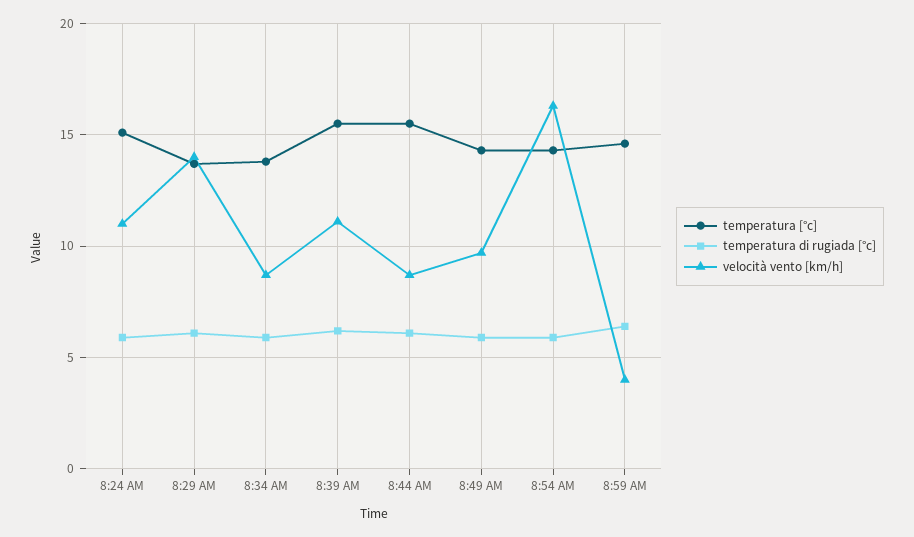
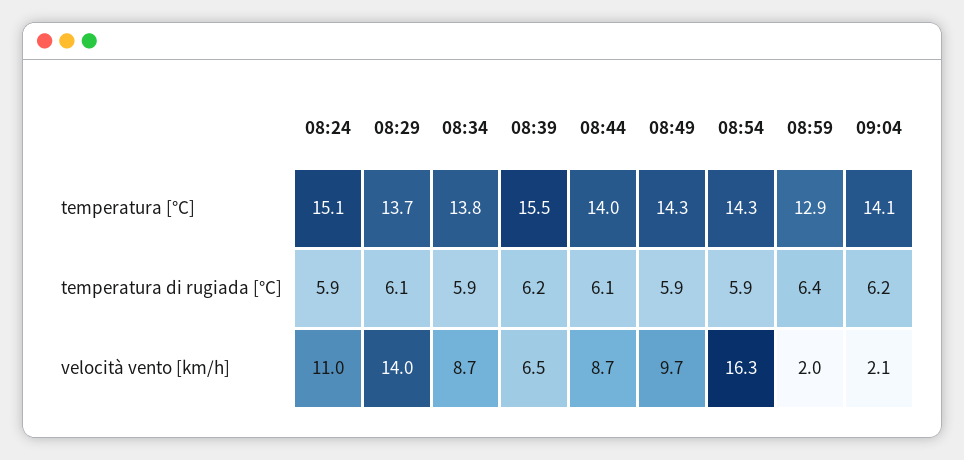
velocità vento [km/h], 8:39 AM: 11 -> 6.5
temperatura [°c], 8:44 AM: 15.5 -> 14
temperatura [°c], 8:59 AM: 14.5 -> 12.9
velocità vento [km/h], 8:59 AM: 4 -> 2
temperatura [°c], 09:04: none -> 14.1
temperatura di rugiada [°c], 09:04: none -> 6.2
velocità vento [km/h], 09:04: none -> 2.1

